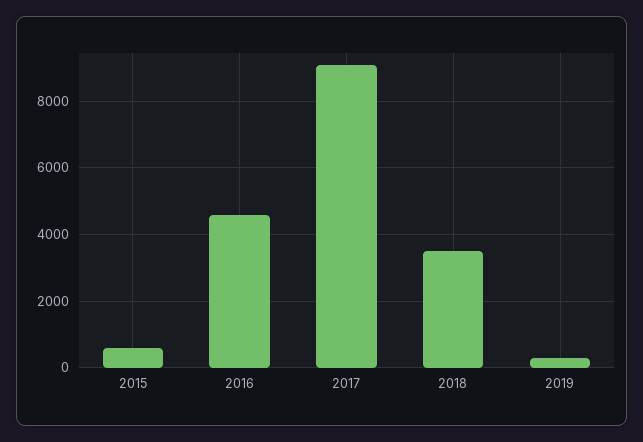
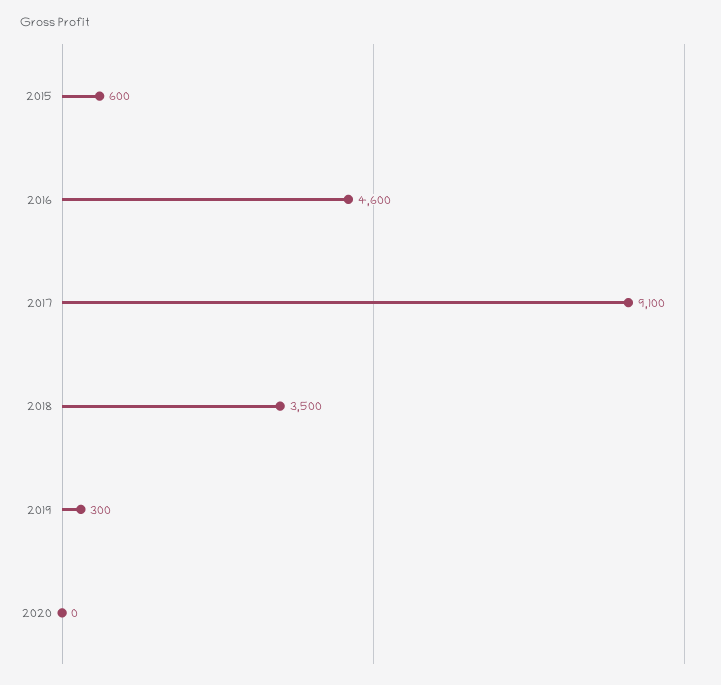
2020: none -> 0

